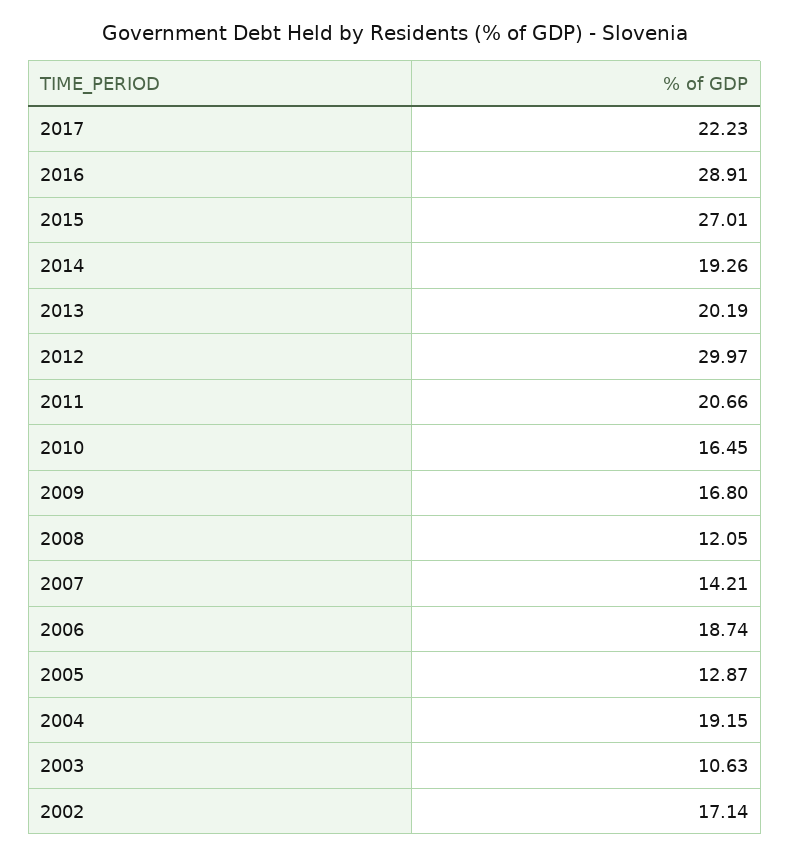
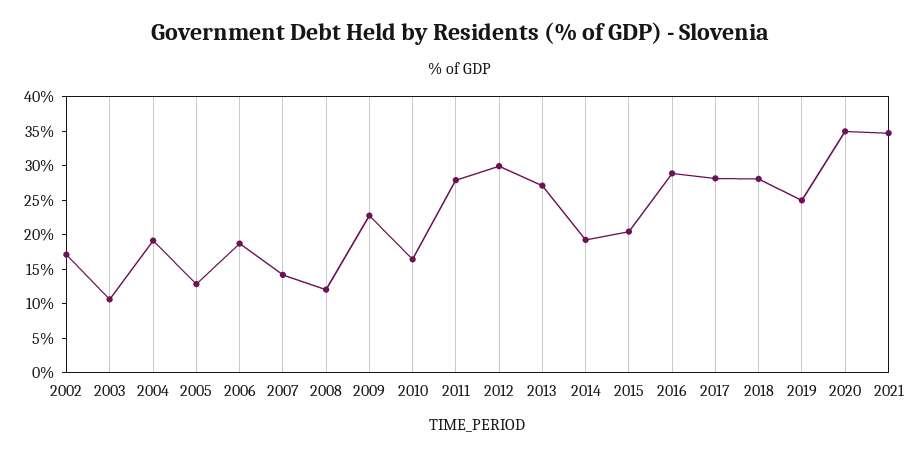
2017: 22.23 -> 27.5
2015: 27.01 -> 20
2013: 20.19 -> 27.5
2011: 20.66 -> 27.5
2009: 16.8 -> 22.5
2018: none -> 27.5
2019: none -> 25
2020: none -> 35
2021: none -> 35

